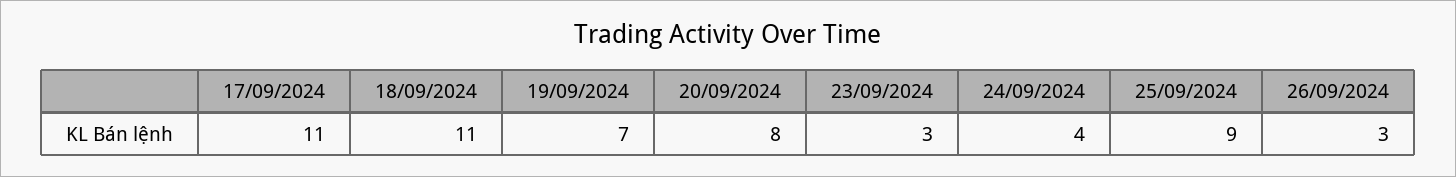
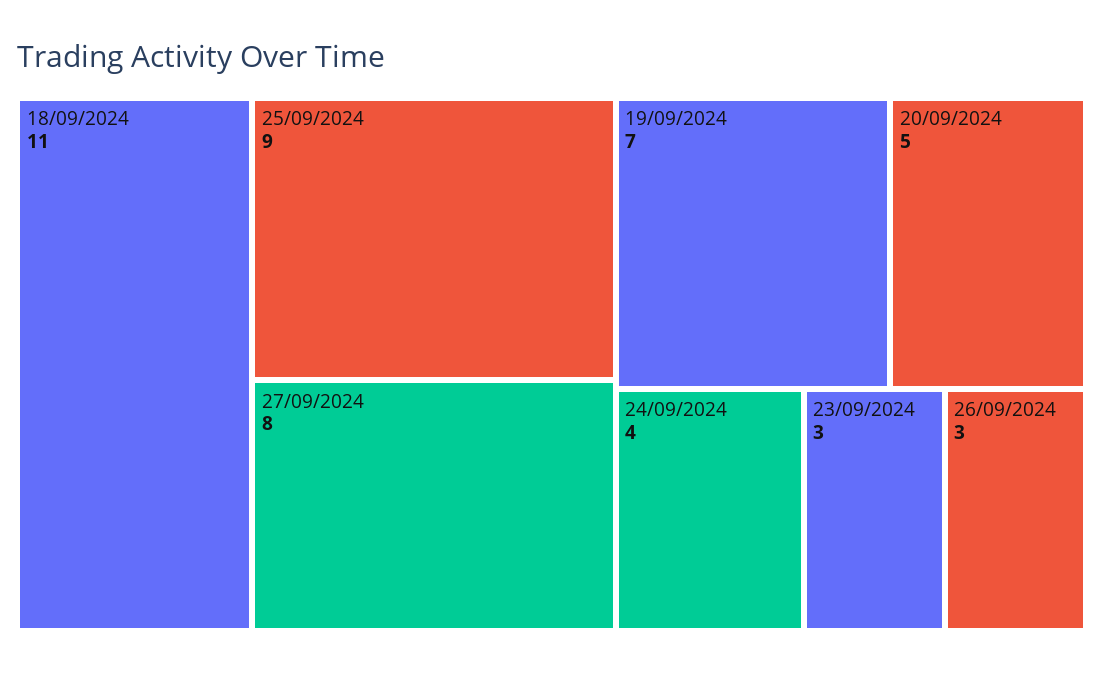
17/09/2024: 11 -> none
20/09/2024: 8 -> 5
27/09/2024: none -> 8

